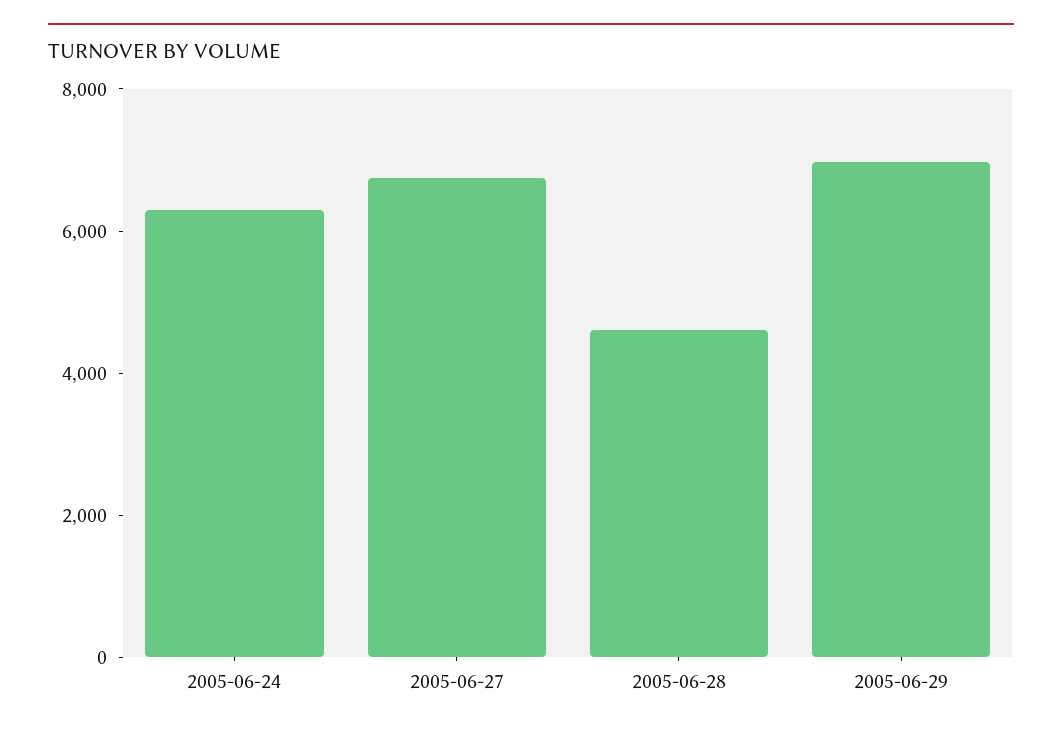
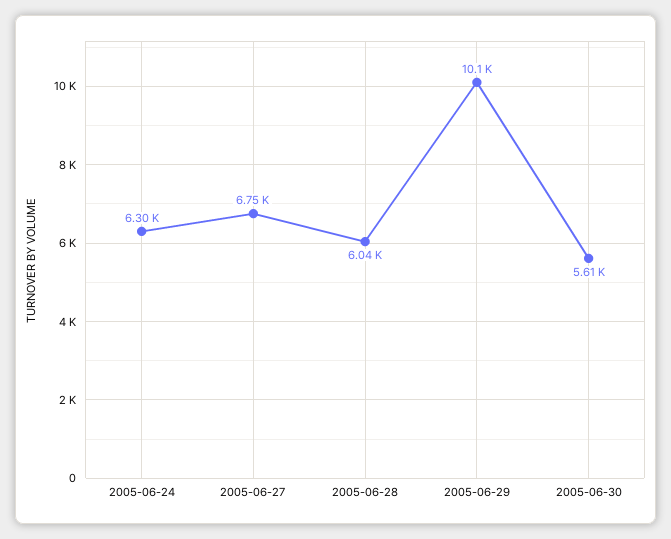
2005-06-28: 4500 -> 6040
2005-06-29: 7000 -> 10100
2005-06-30: none -> 5610

